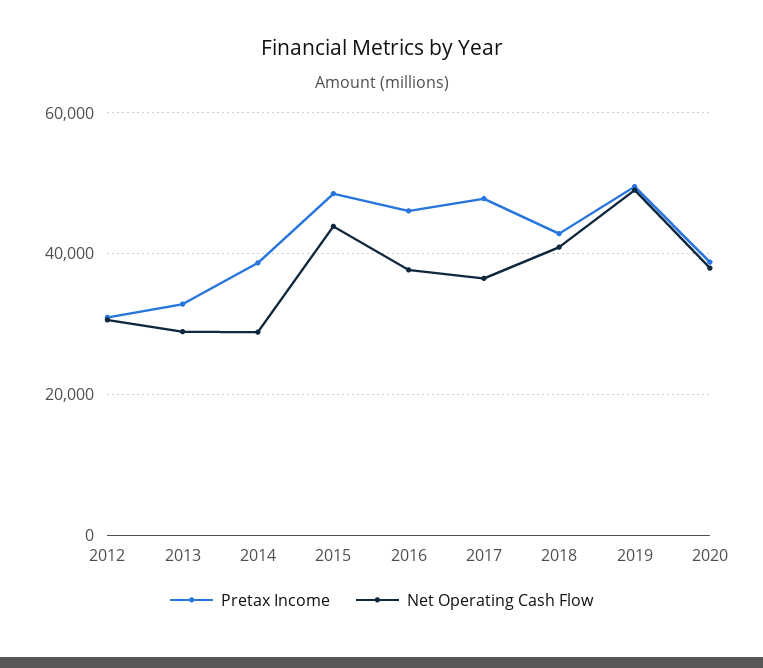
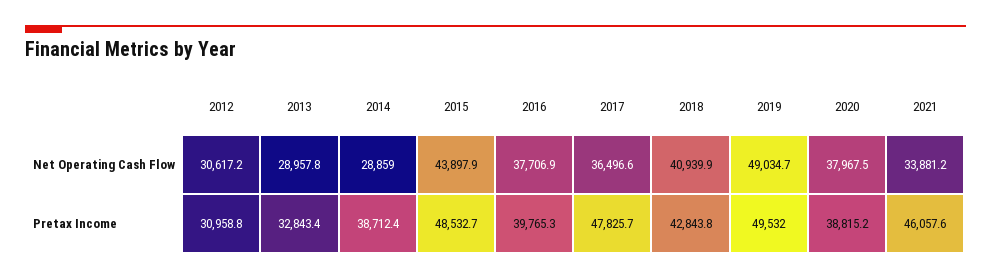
Pretax Income, 2016: 46000 -> 39765.3
Net Operating Cash Flow, 2021: none -> 33881.2
Pretax Income, 2021: none -> 46057.6

